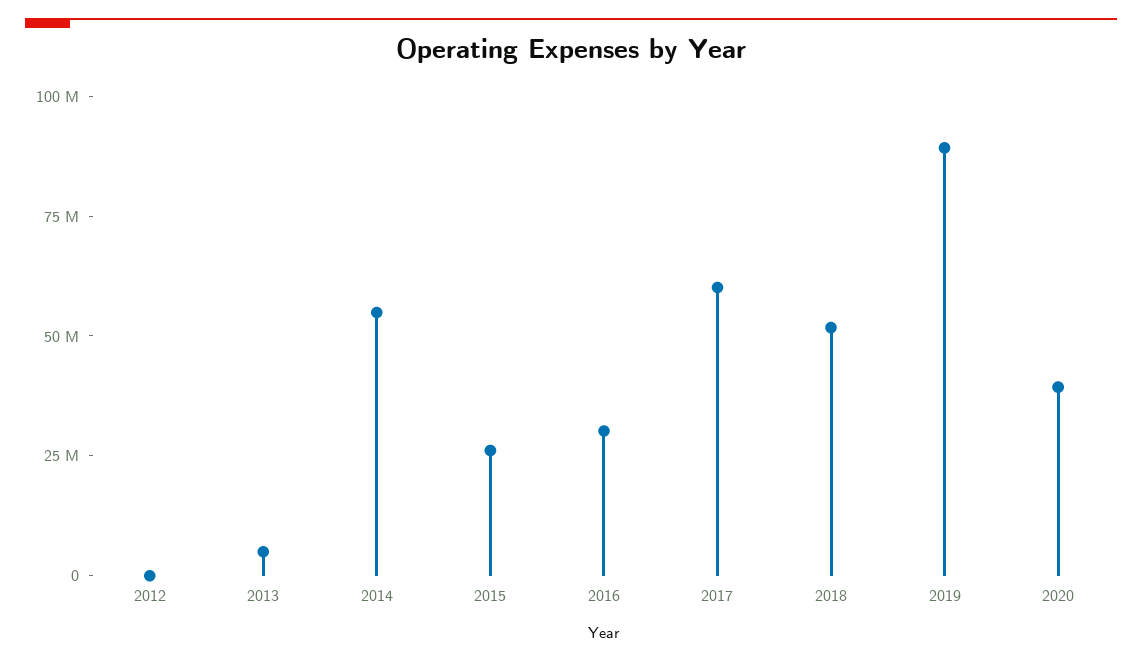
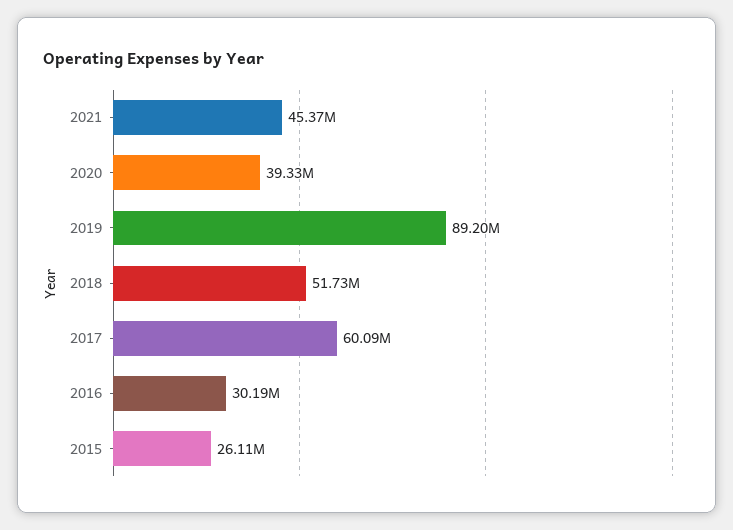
2012: 0 -> none
2013: 5000000 -> none
2014: 55000000 -> none
2021: none -> 45370000

